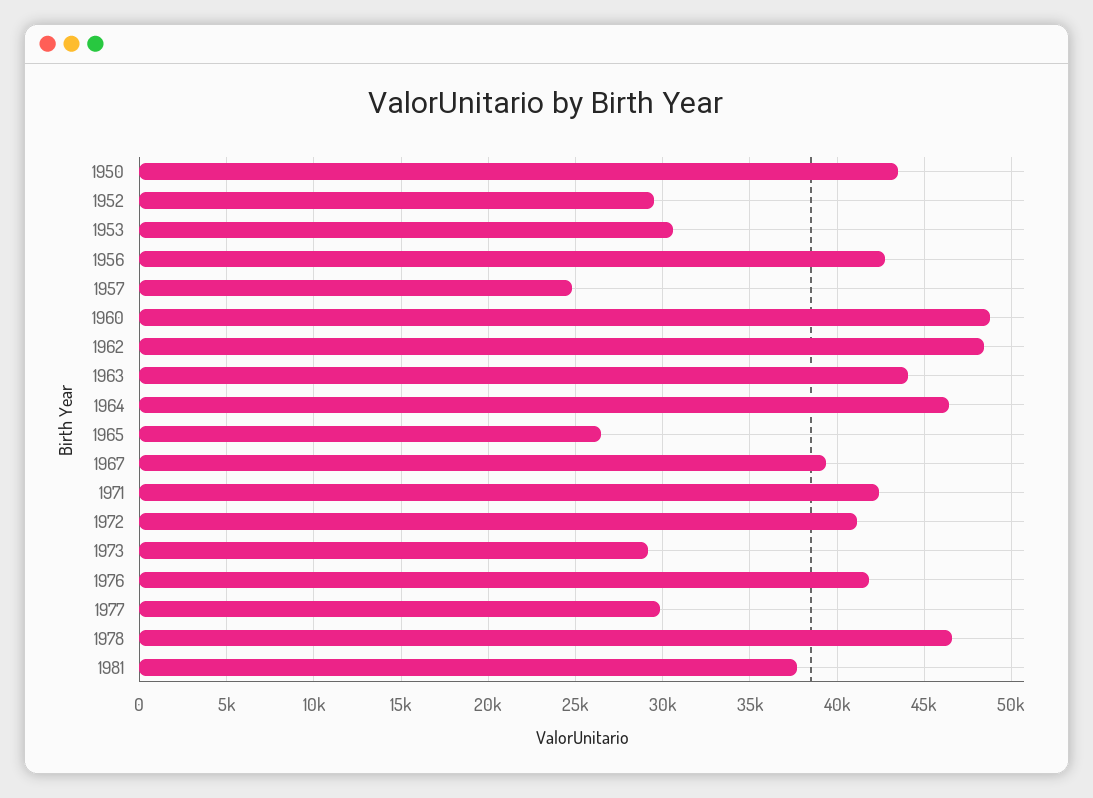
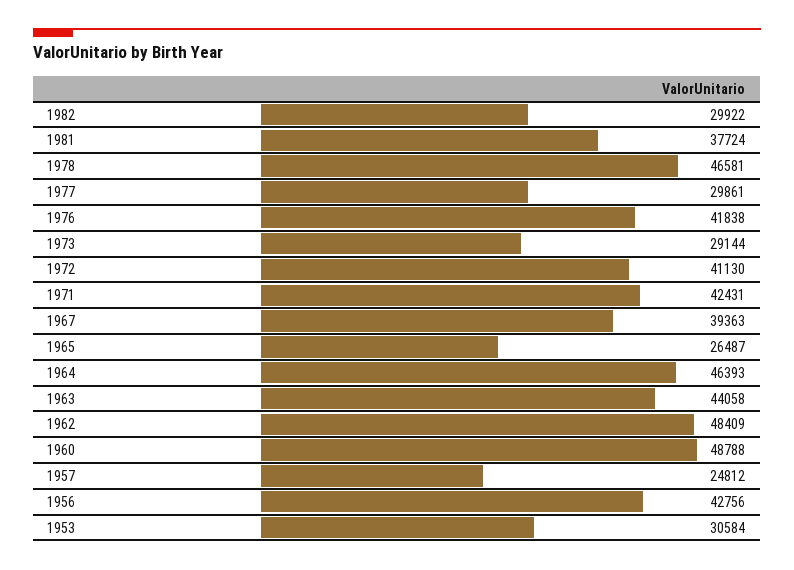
1950: 43500 -> none
1952: 29500 -> none
1982: none -> 29922

